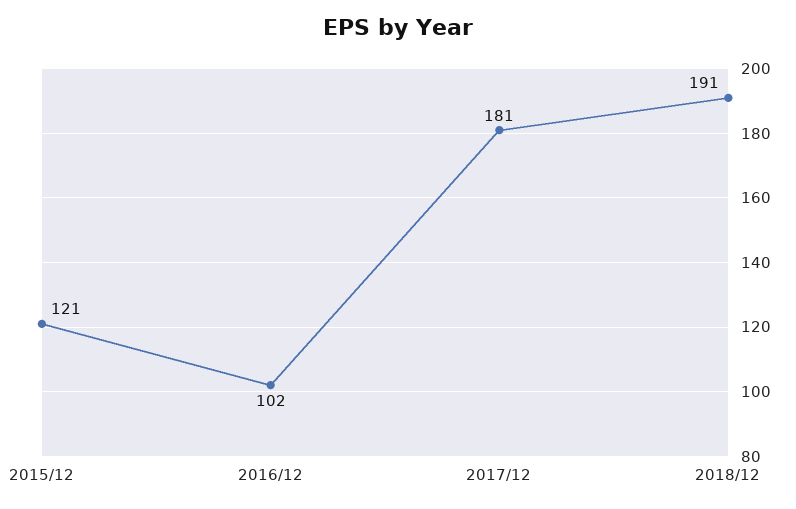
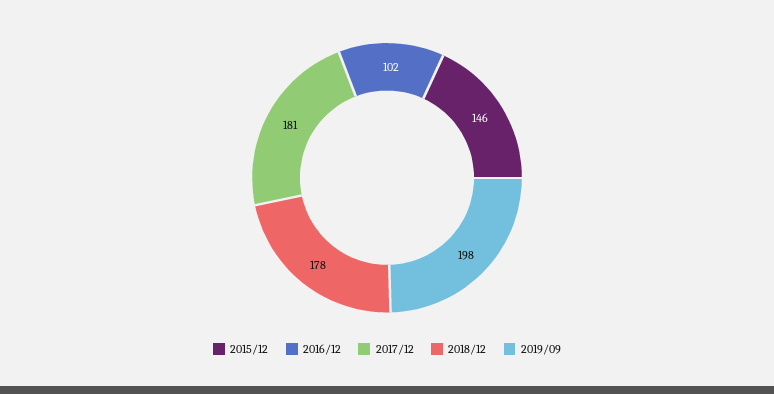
2015/12: 121 -> 146
2018/12: 191 -> 178
2019/09: none -> 198

